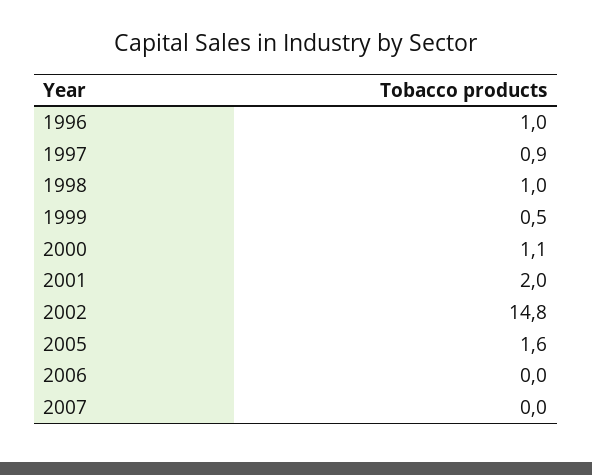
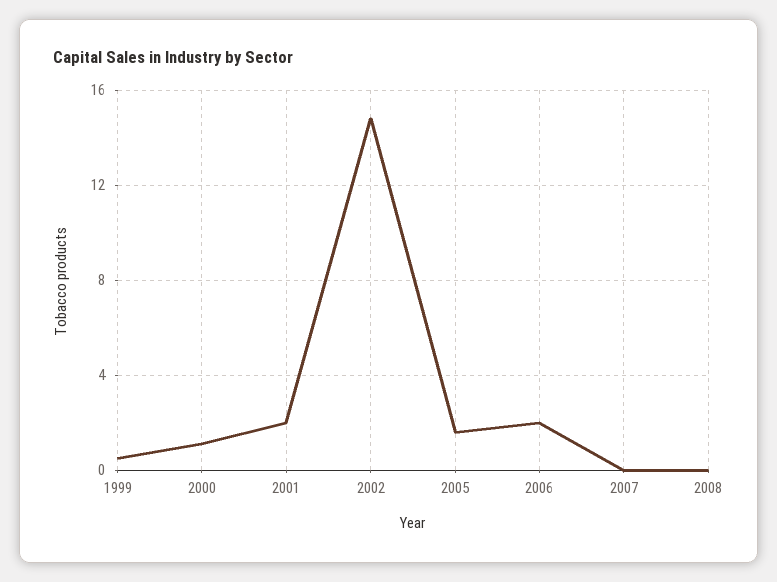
1996: 1 -> none
1997: 0.9 -> none
1998: 1 -> none
2006: 0 -> 2
2008: none -> 0

